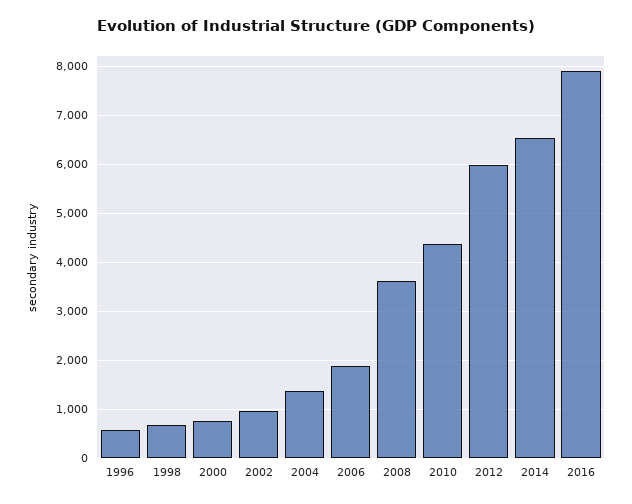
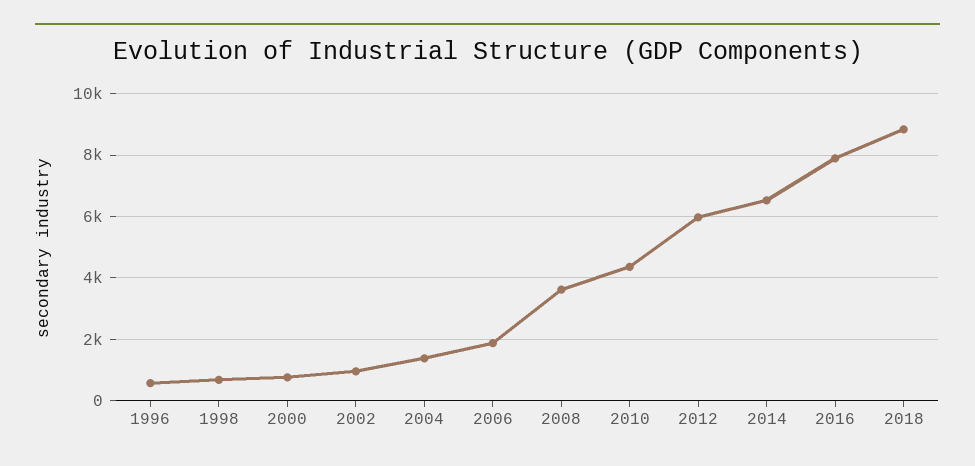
2018: none -> 8800

